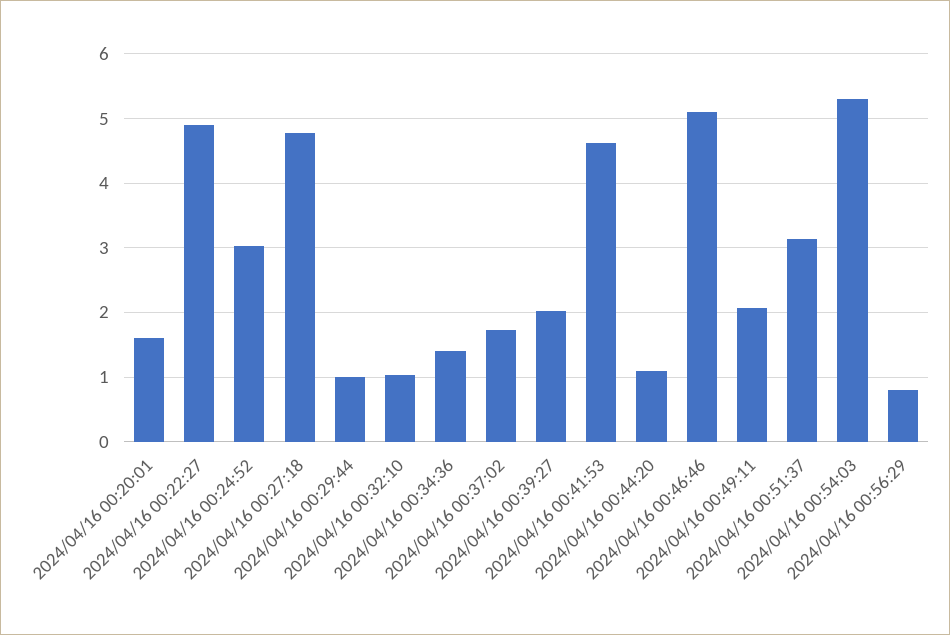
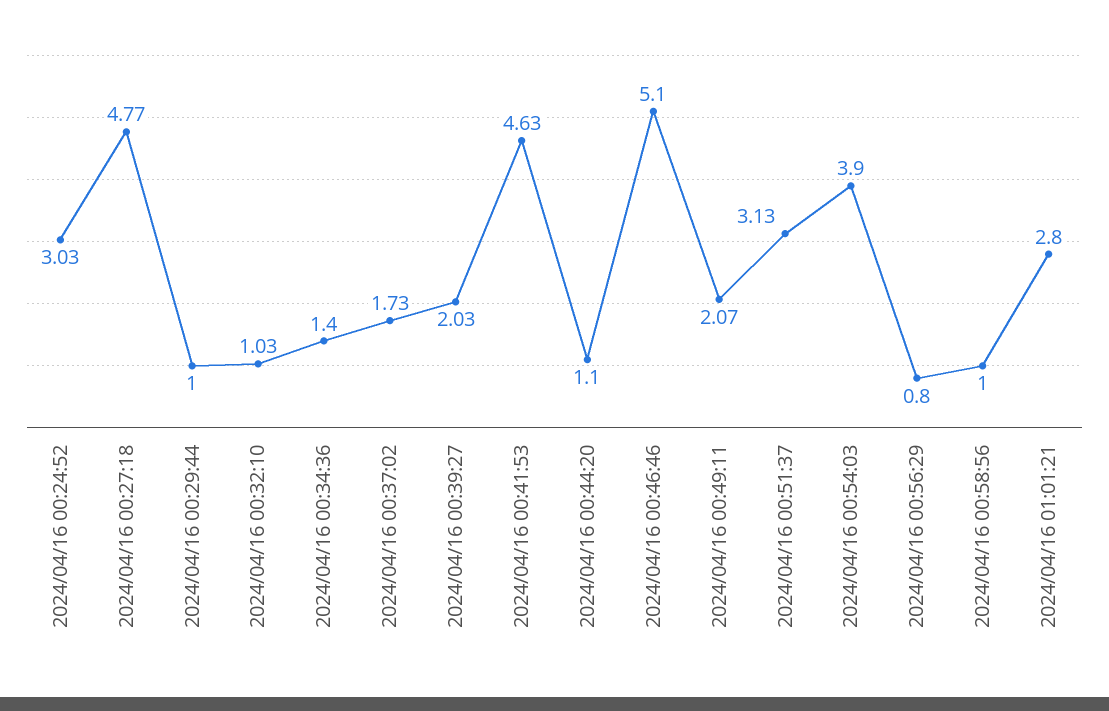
2024/04/16 00:20:01: 1.6 -> none
2024/04/16 00:22:27: 4.9 -> none
2024/04/16 00:54:03: 5.3 -> 3.9
2024/04/16 00:58:56: none -> 1
2024/04/16 01:01:21: none -> 2.8

